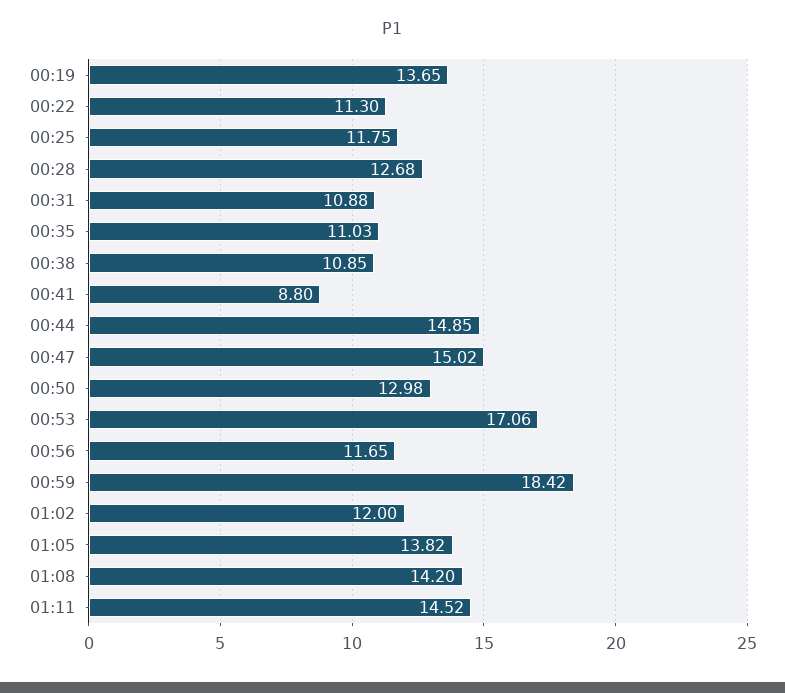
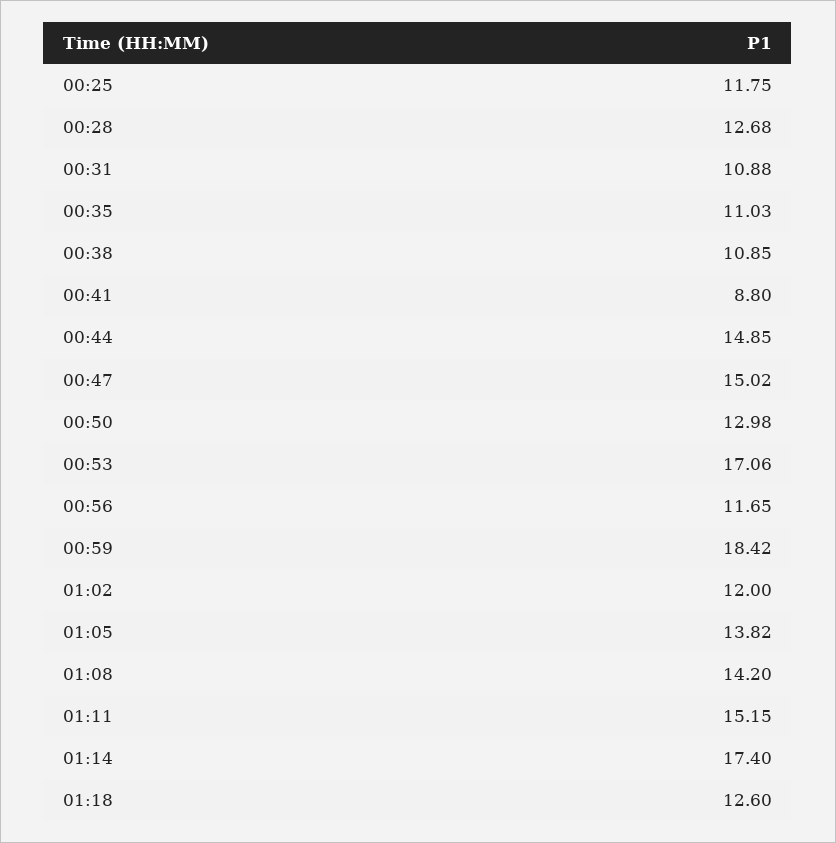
00:19: 13.65 -> none
00:22: 11.3 -> none
01:11: 14.52 -> 15.15
01:14: none -> 17.4
01:18: none -> 12.6

